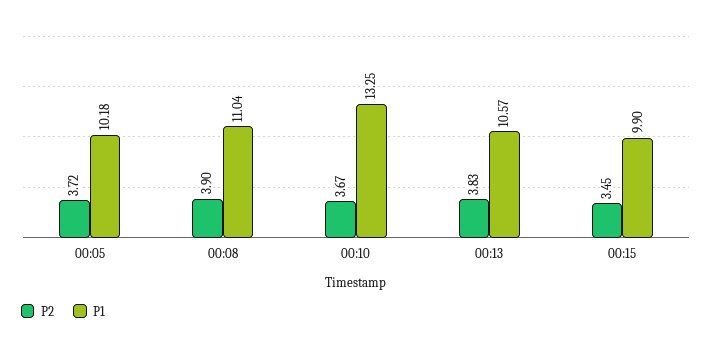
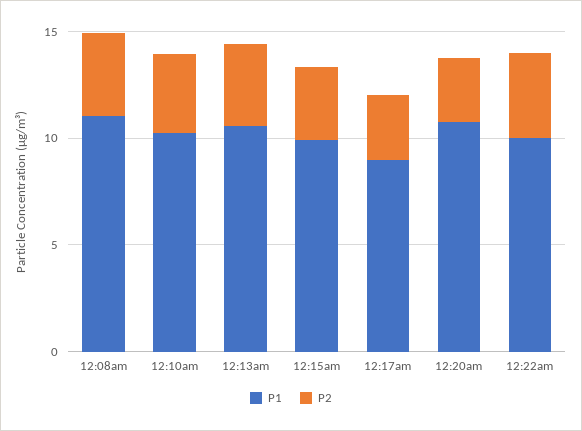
P2, 00:05: 3.72 -> none
P1, 00:05: 10.18 -> none
P1, 00:10: 13.25 -> 10
P1, 12:17am: none -> 9
P2, 12:17am: none -> 3
P1, 12:20am: none -> 11
P2, 12:20am: none -> 3
P1, 12:22am: none -> 10
P2, 12:22am: none -> 4

